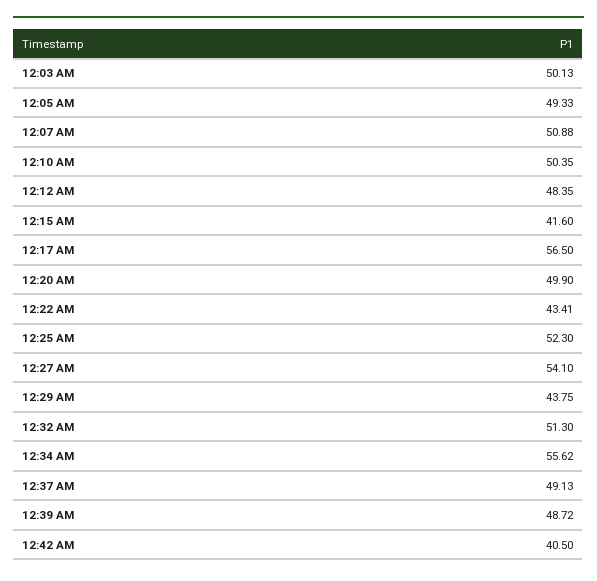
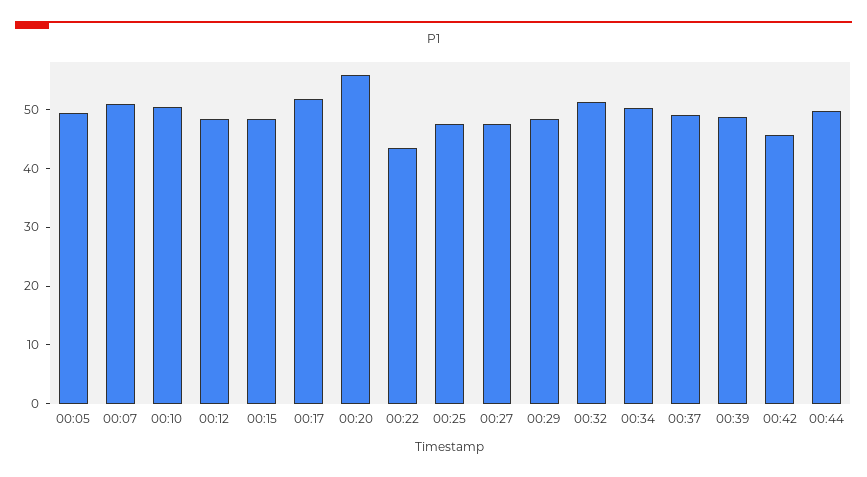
12:03 AM: 50.13 -> none
12:15 AM: 41.6 -> 48
12:17 AM: 56.5 -> 52
12:20 AM: 49.9 -> 56
12:25 AM: 52.3 -> 48
12:27 AM: 54.1 -> 48
12:29 AM: 43.75 -> 48
12:34 AM: 55.62 -> 50
12:42 AM: 40.5 -> 46
00:44: none -> 50

